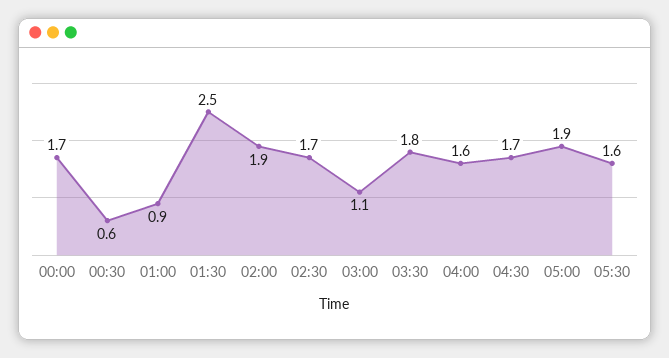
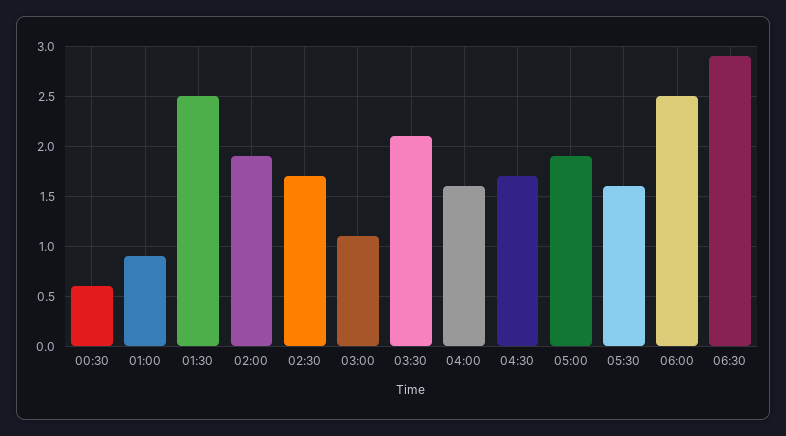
00:00: 1.7 -> none
03:30: 1.8 -> 2.1
06:00: none -> 2.5
06:30: none -> 2.9

